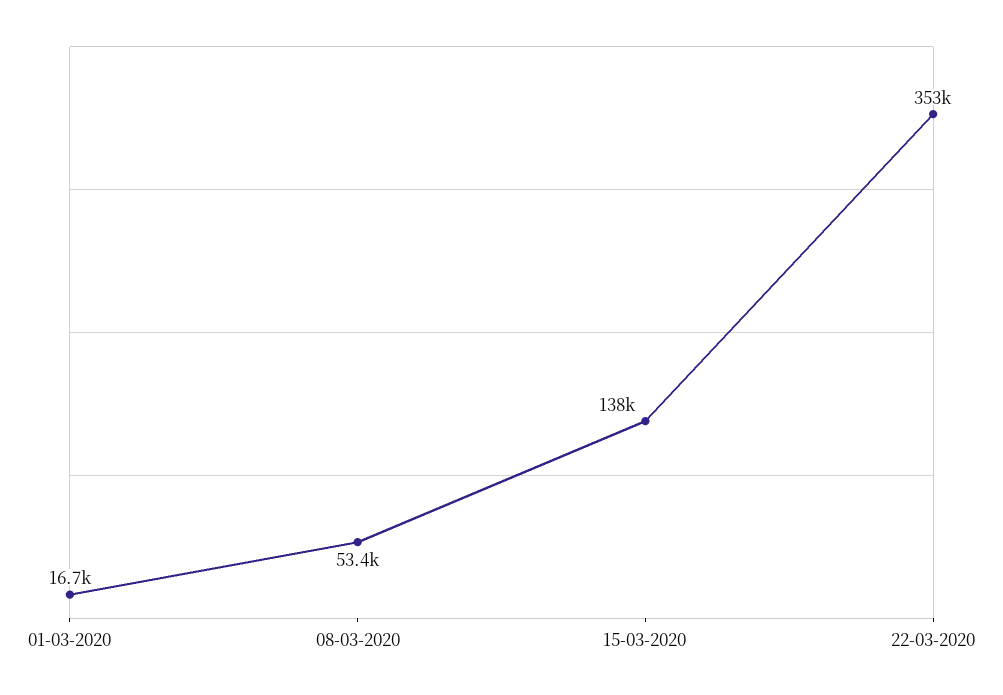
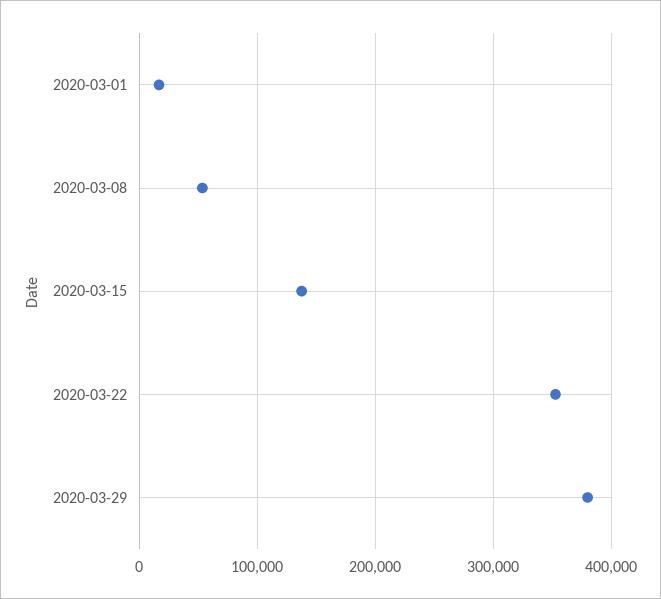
2020-03-29: none -> 380000

